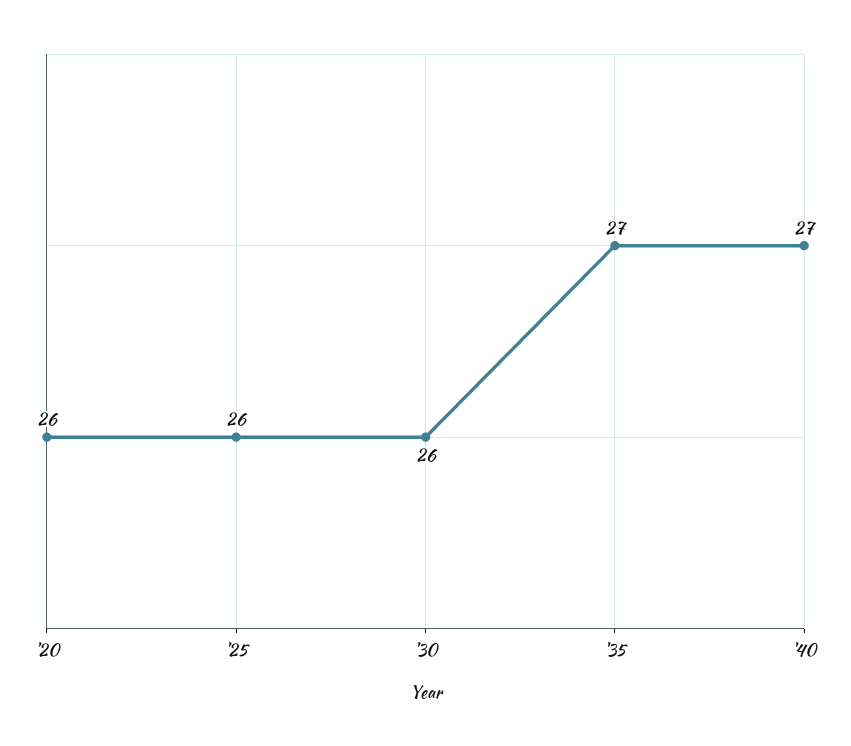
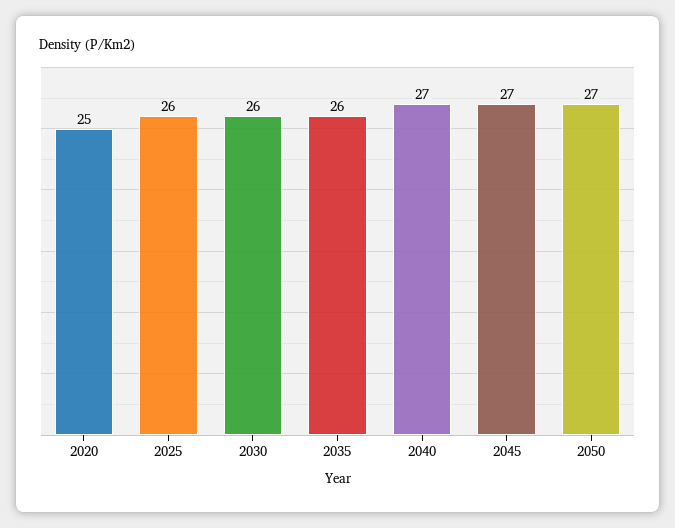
'20: 26 -> 25
'35: 27 -> 26
2045: none -> 27
2050: none -> 27

